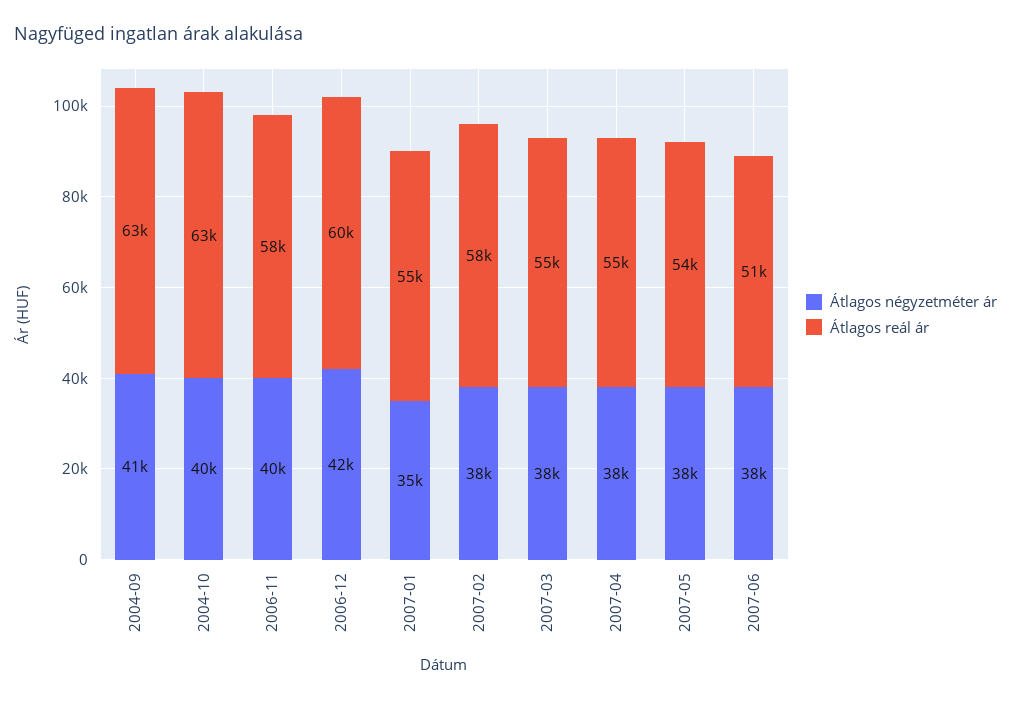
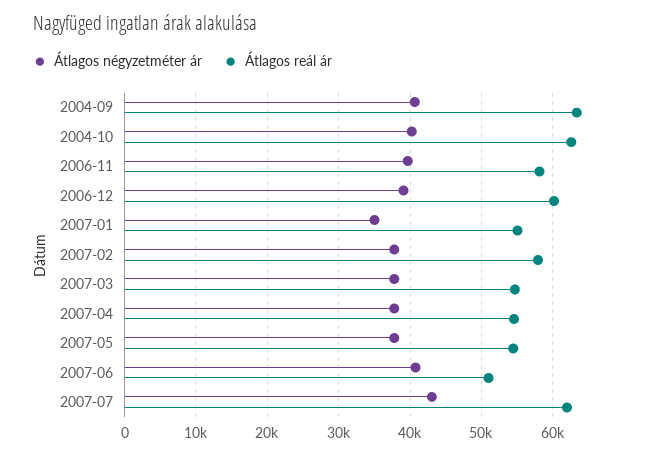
Átlagos négyzetméter ár, 2006-12: 42000 -> 39000
Átlagos négyzetméter ár, 2007-06: 38000 -> 41000
Átlagos négyzetméter ár, 2007-07: none -> 43000
Átlagos reál ár, 2007-07: none -> 62000

